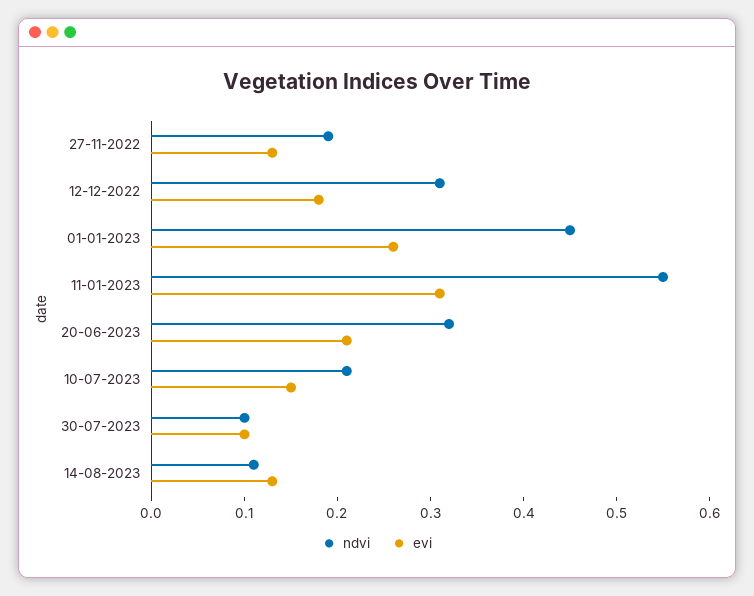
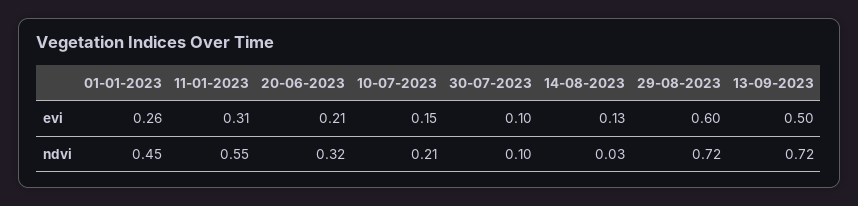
ndvi, 27-11-2022: 0.19 -> none
evi, 27-11-2022: 0.13 -> none
ndvi, 12-12-2022: 0.31 -> none
evi, 12-12-2022: 0.18 -> none
ndvi, 14-08-2023: 0.11 -> 0.03
evi, 29-08-2023: none -> 0.6
evi, 13-09-2023: none -> 0.5
ndvi, 29-08-2023: none -> 0.72
ndvi, 13-09-2023: none -> 0.72

